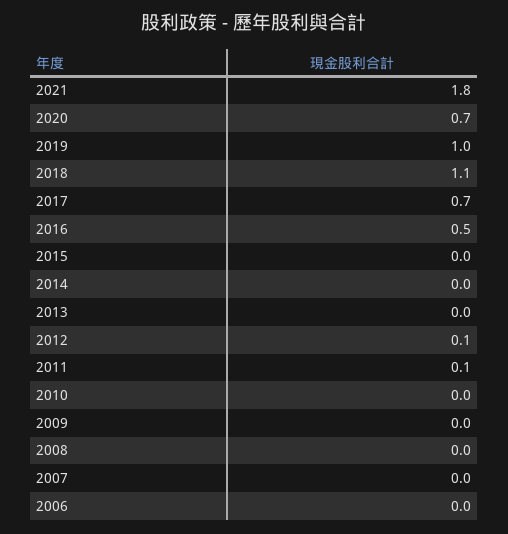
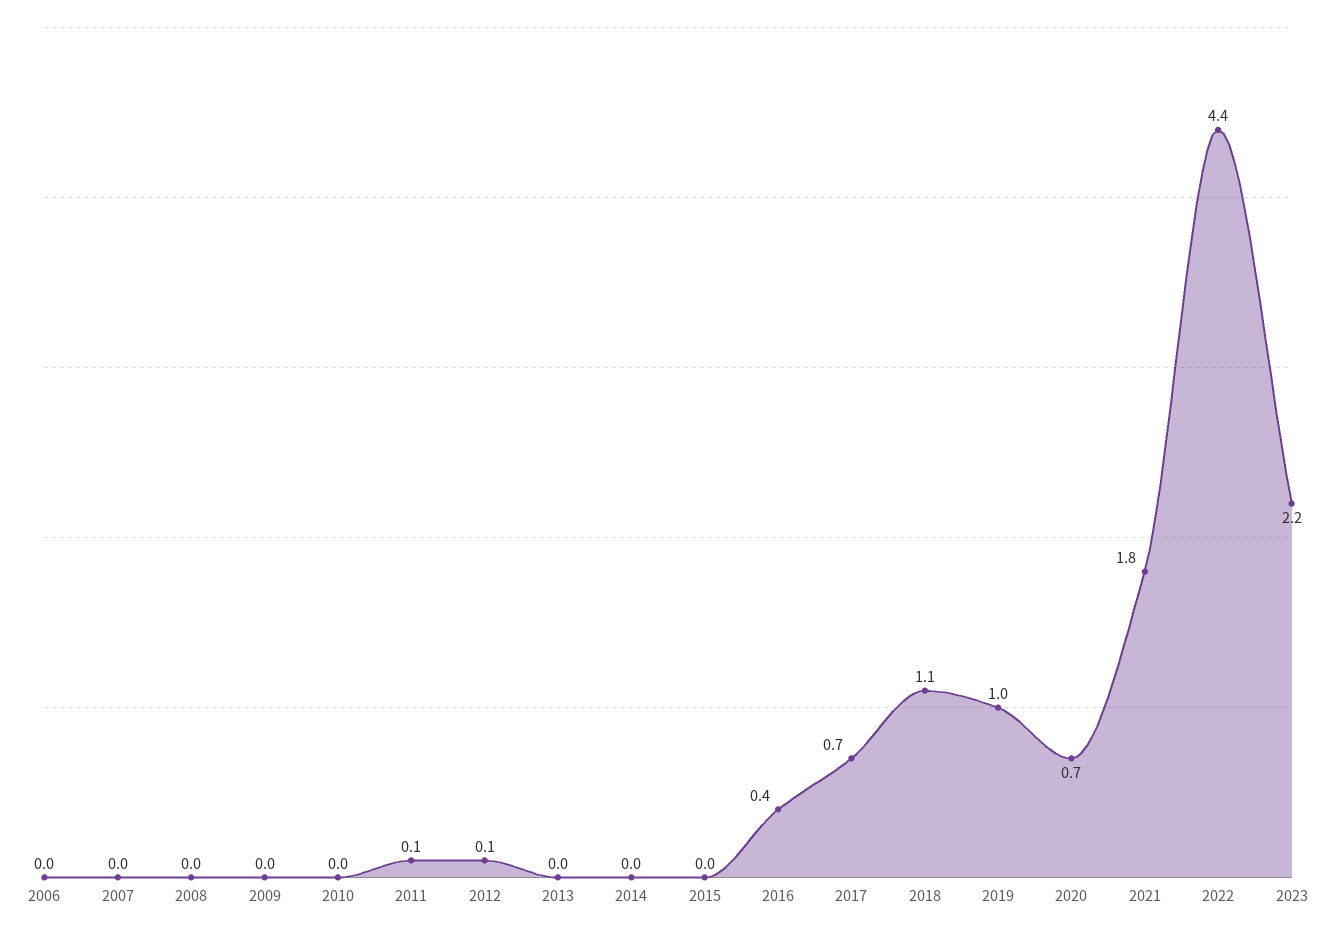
2016: 0.5 -> 0.4
2022: none -> 4.4
2023: none -> 2.2

